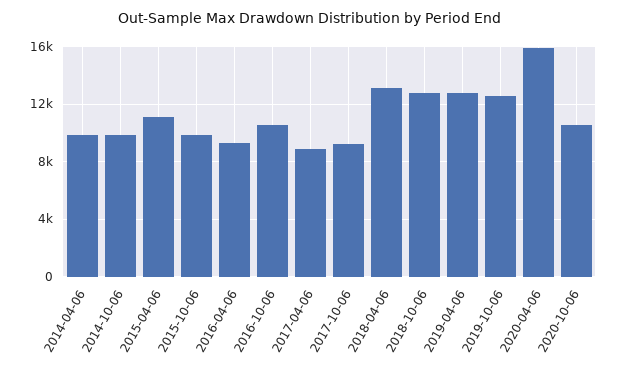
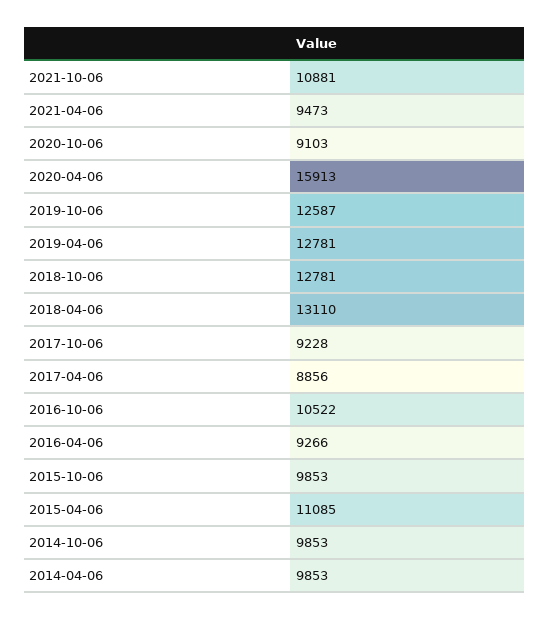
2020-10-06: 10500 -> 9103
2021-10-06: none -> 10881
2021-04-06: none -> 9473

